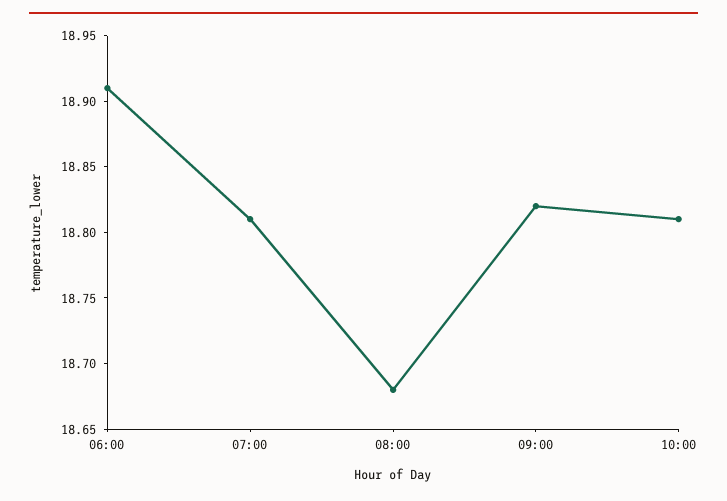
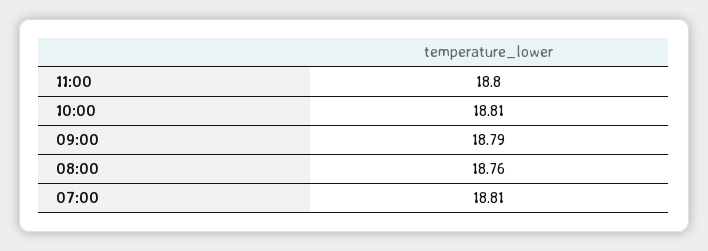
06:00: 18.91 -> none
08:00: 18.68 -> 18.76
09:00: 18.82 -> 18.79
11:00: none -> 18.8

